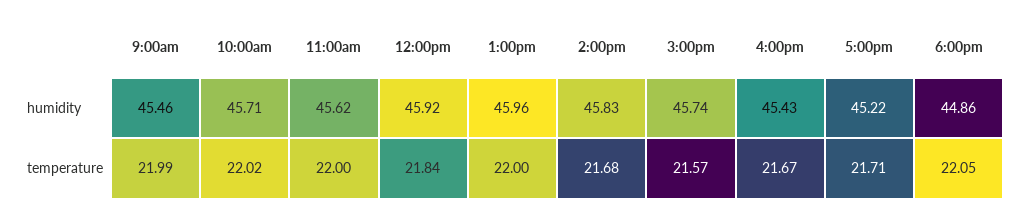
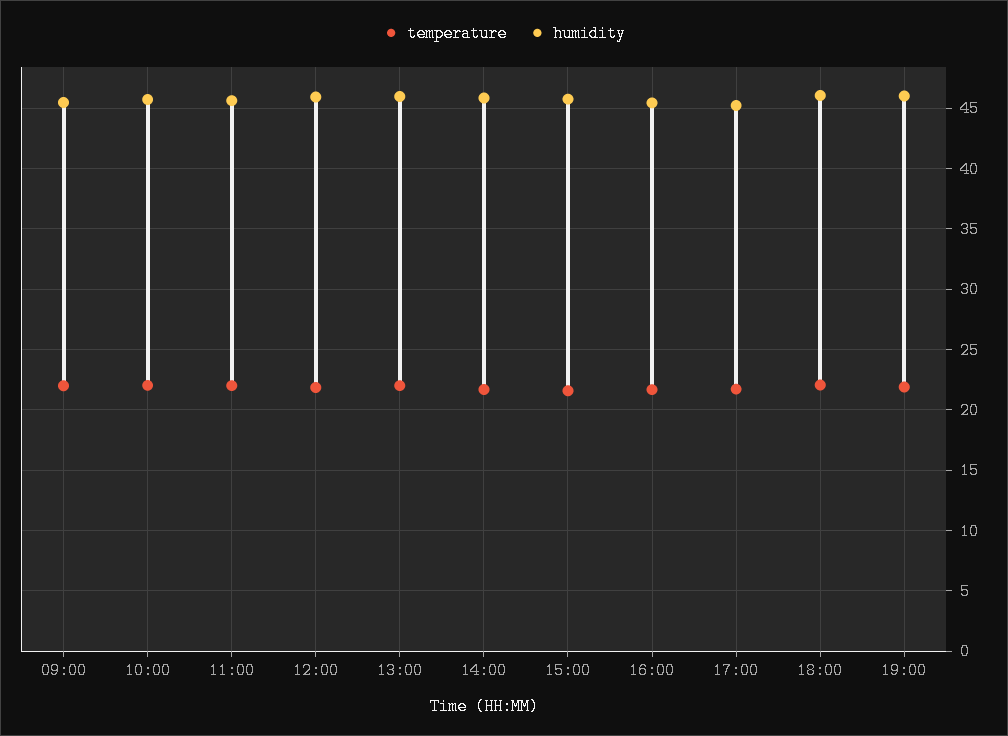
humidity, 6:00pm: 44.86 -> 46
temperature, 19:00: none -> 22
humidity, 19:00: none -> 46

